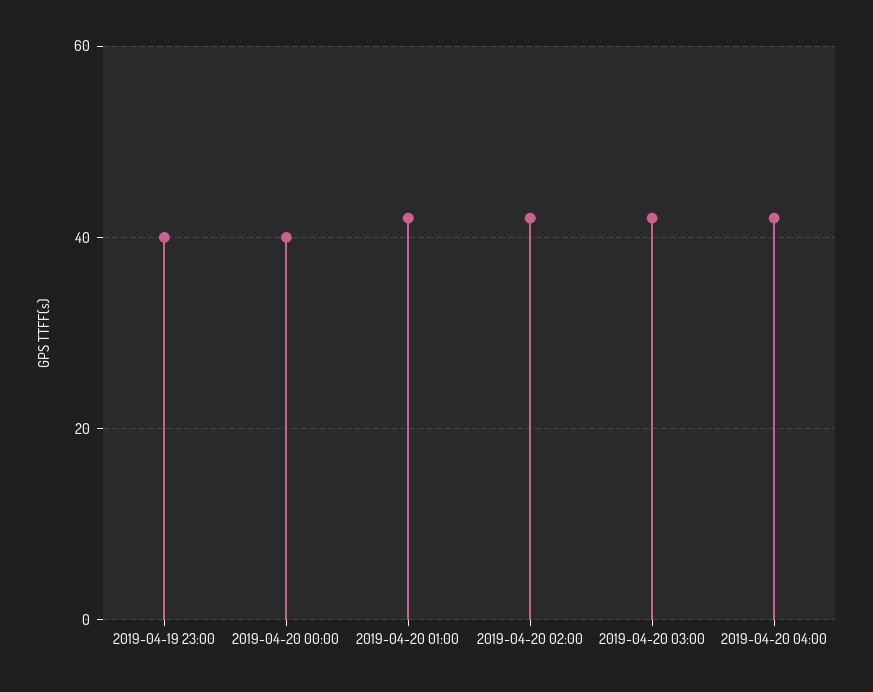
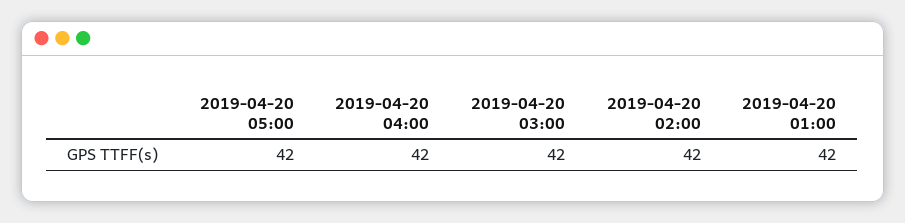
2019-04-19 23:00: 40 -> none
2019-04-20 00:00: 40 -> none
2019-04-20 05:00: none -> 42

